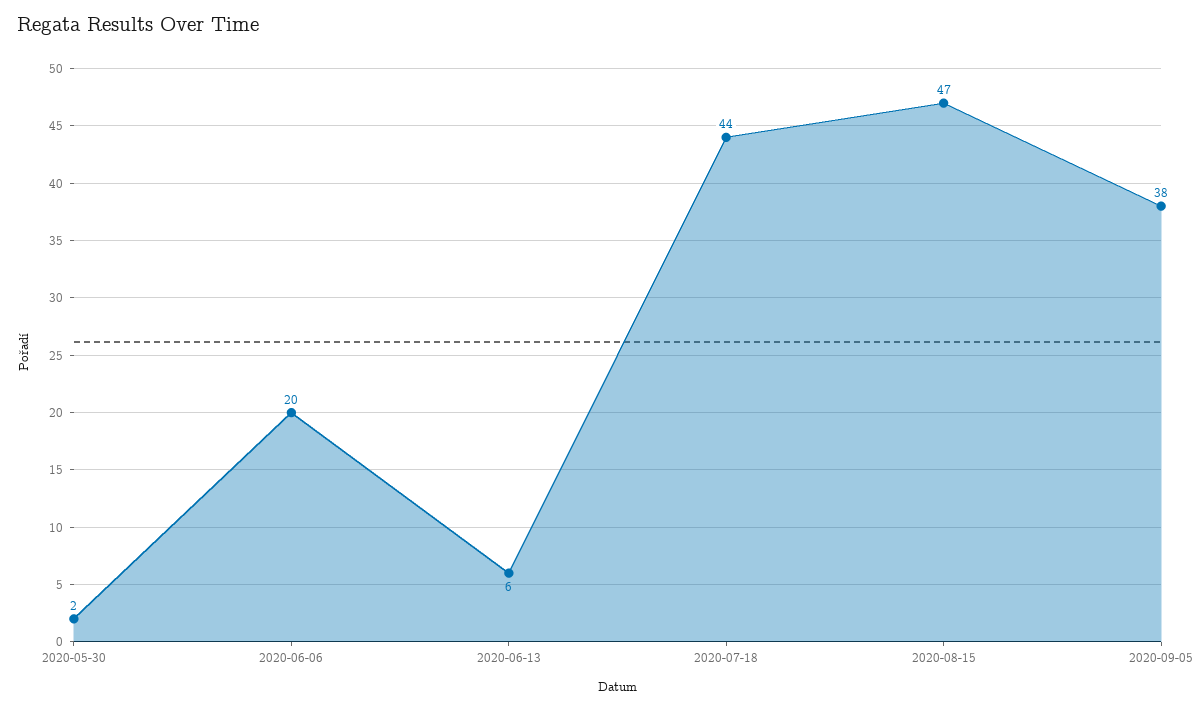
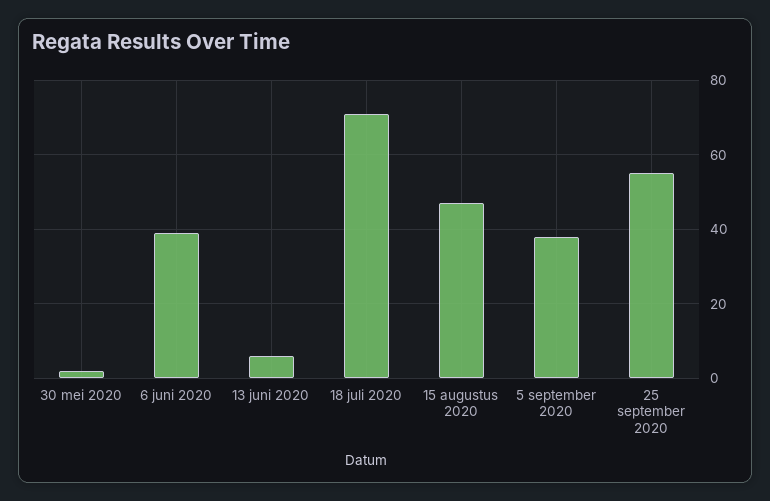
2020-06-06: 20 -> 40
2020-07-18: 44 -> 70
25 september 2020: none -> 55

